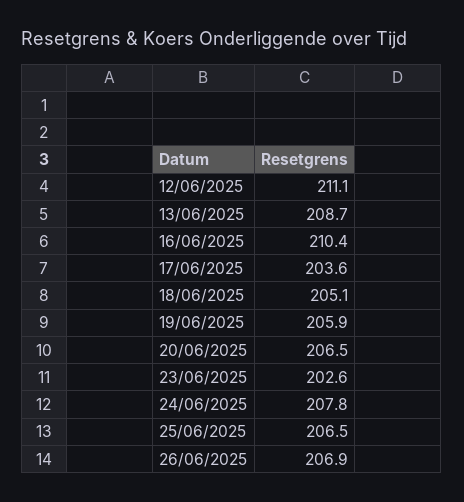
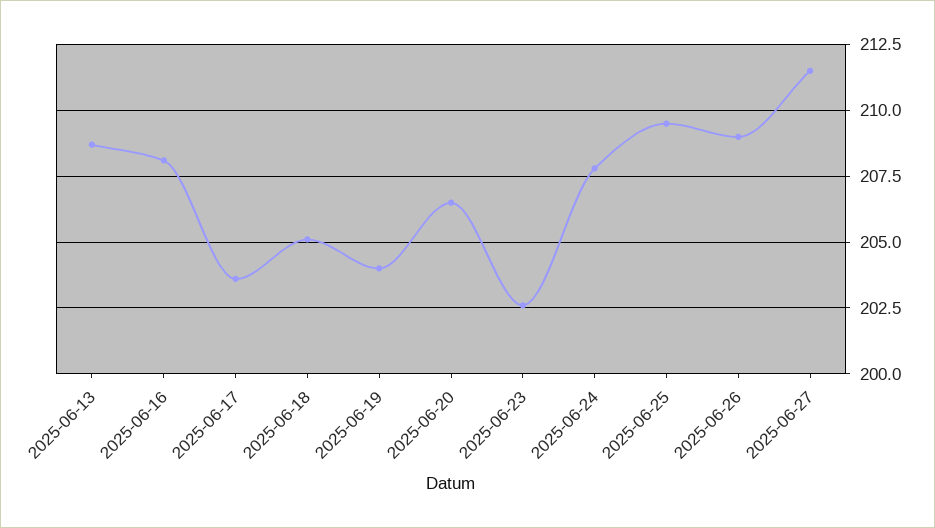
12/06/2025: 211.1 -> none
16/06/2025: 210.4 -> 208
19/06/2025: 205.9 -> 204
25/06/2025: 206.5 -> 209.5
26/06/2025: 206.9 -> 209
2025-06-27: none -> 211.5

